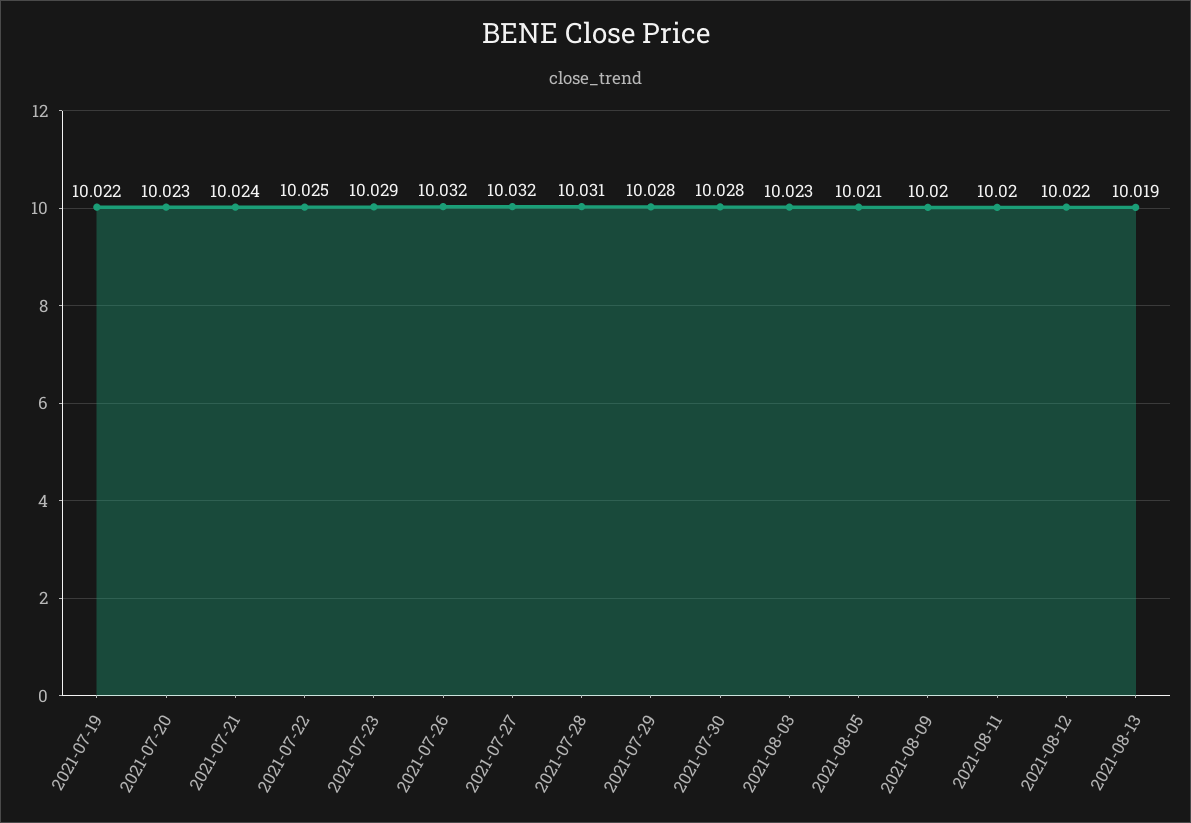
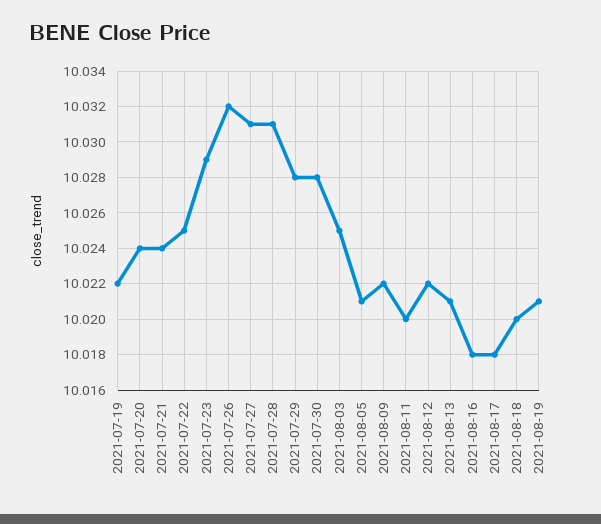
2021-07-20: 10.023 -> 10.024
2021-07-27: 10.032 -> 10.031
2021-08-03: 10.023 -> 10.025
2021-08-09: 10.02 -> 10.022
2021-08-13: 10.019 -> 10.021
2021-08-16: none -> 10.018
2021-08-17: none -> 10.018
2021-08-18: none -> 10.02
2021-08-19: none -> 10.021

